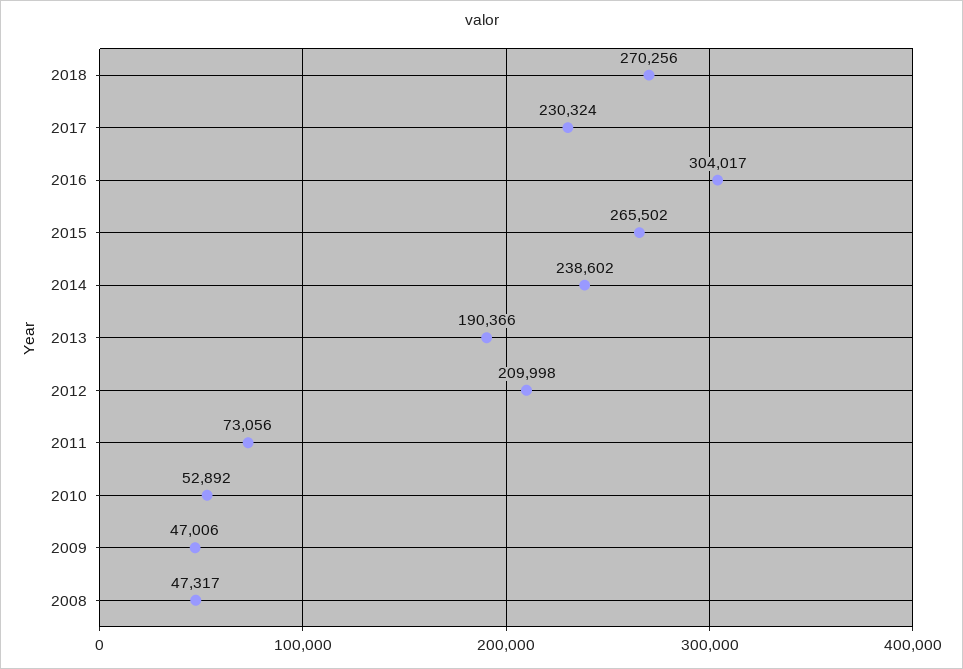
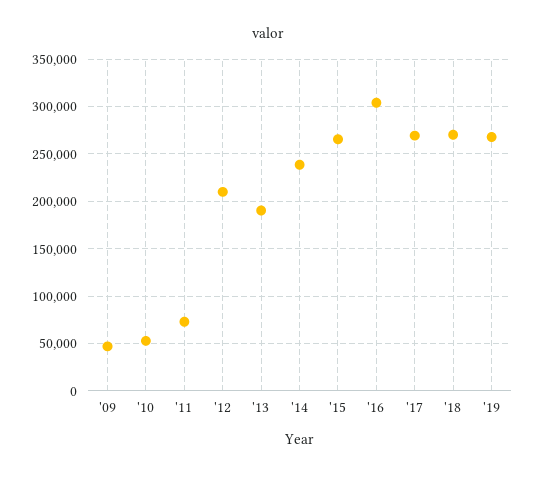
2017: 230324 -> 270000
2008: 47317 -> none
'19: none -> 270000

